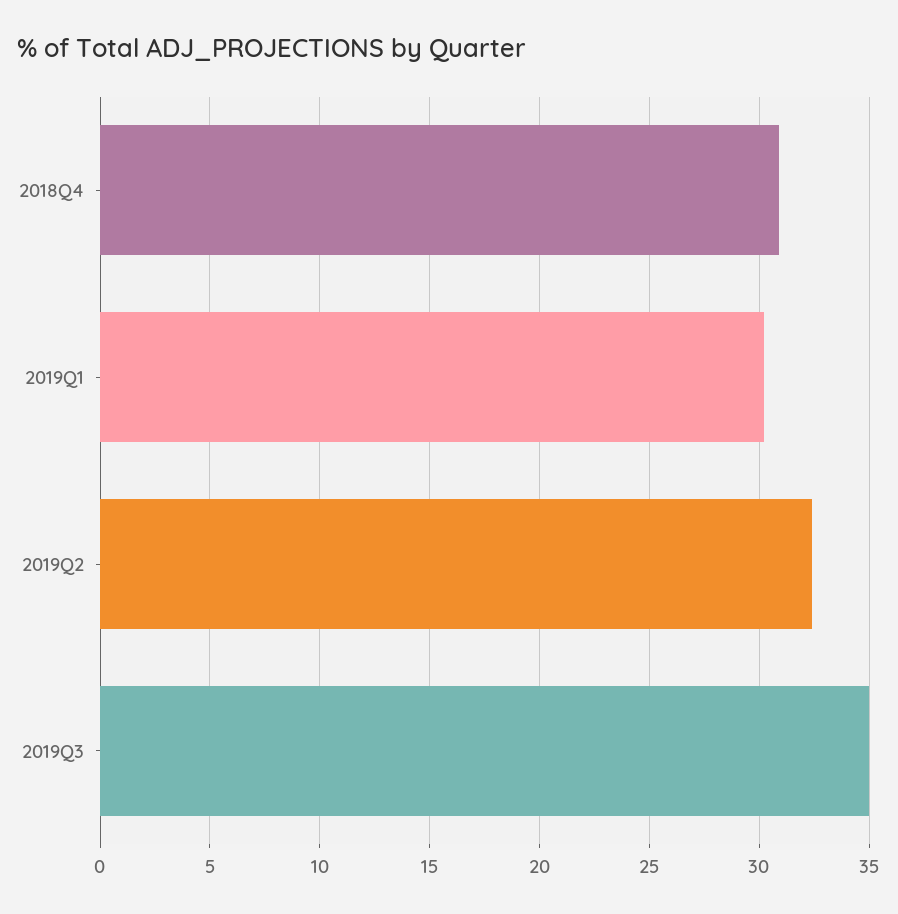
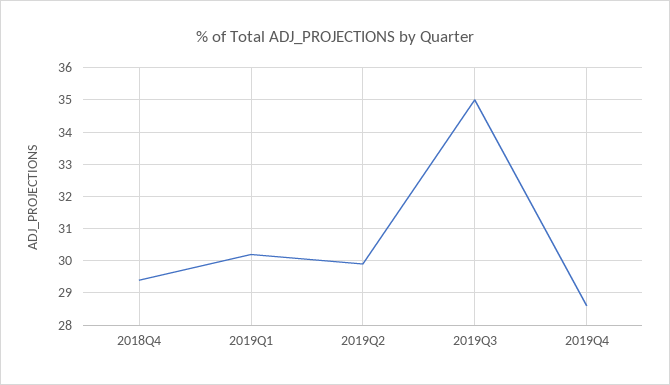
2018Q4: 31 -> 29.5
2019Q2: 32.5 -> 30
2019Q4: none -> 28.5

